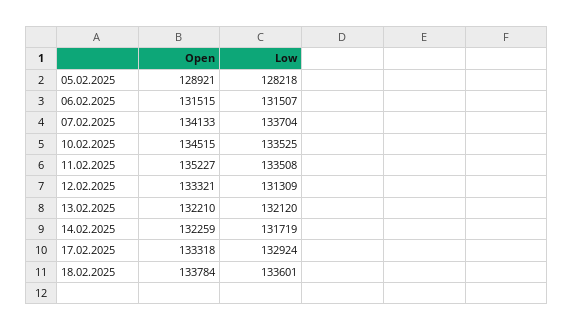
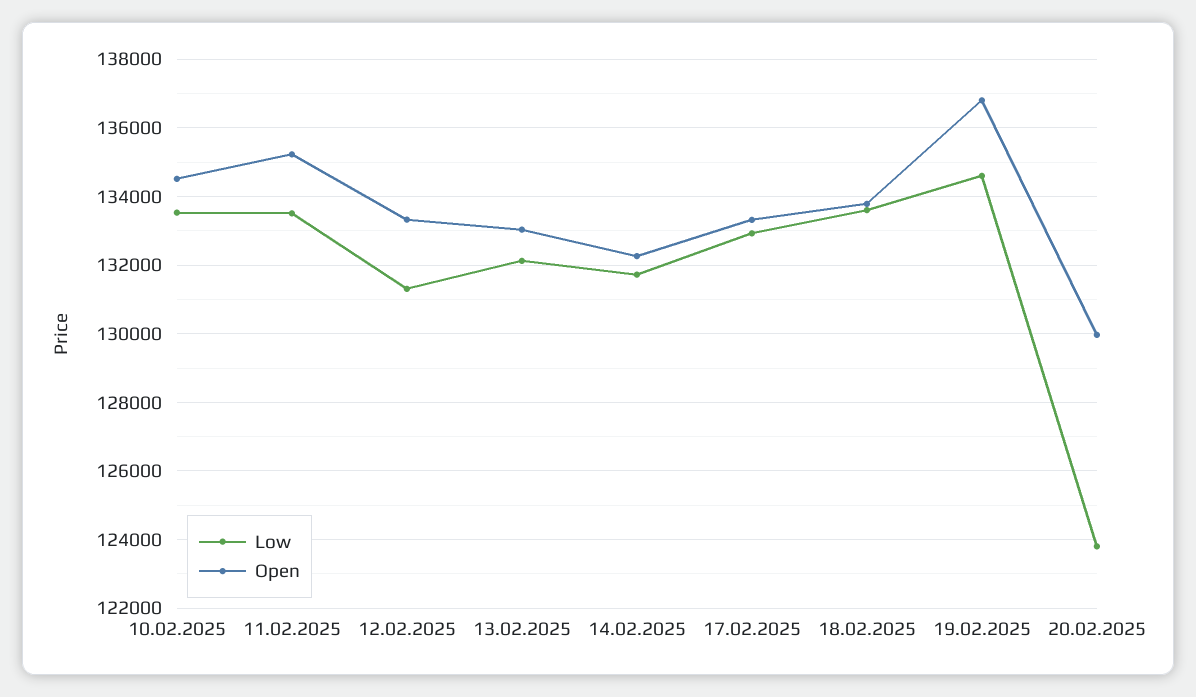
Open, 05.02.2025: 128921 -> none
Low, 05.02.2025: 128218 -> none
Open, 06.02.2025: 131515 -> none
Low, 06.02.2025: 131507 -> none
Open, 07.02.2025: 134133 -> none
Low, 07.02.2025: 133704 -> none
Open, 13.02.2025: 132210 -> 133000
Low, 19.02.2025: none -> 134600
Open, 19.02.2025: none -> 136800
Low, 20.02.2025: none -> 123800
Open, 20.02.2025: none -> 130000

